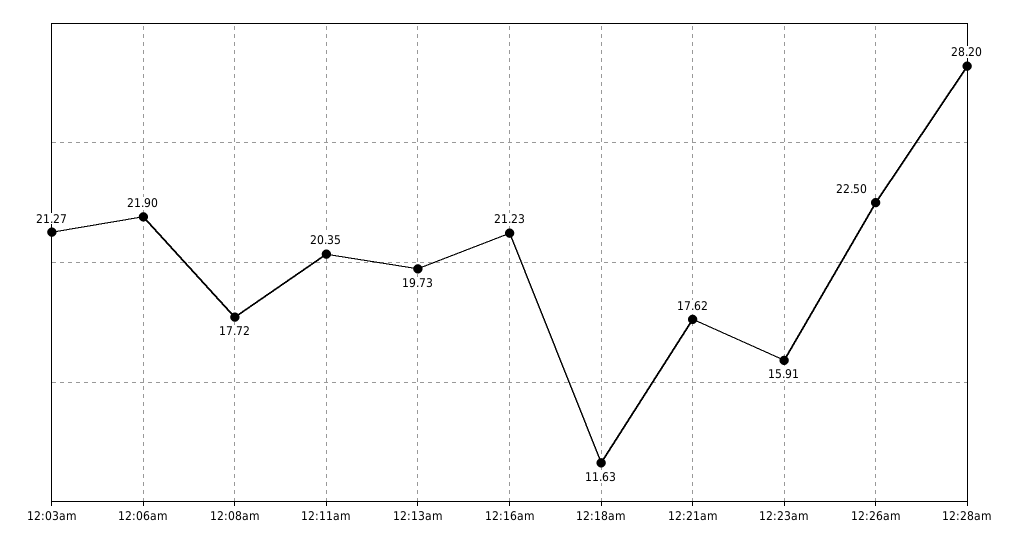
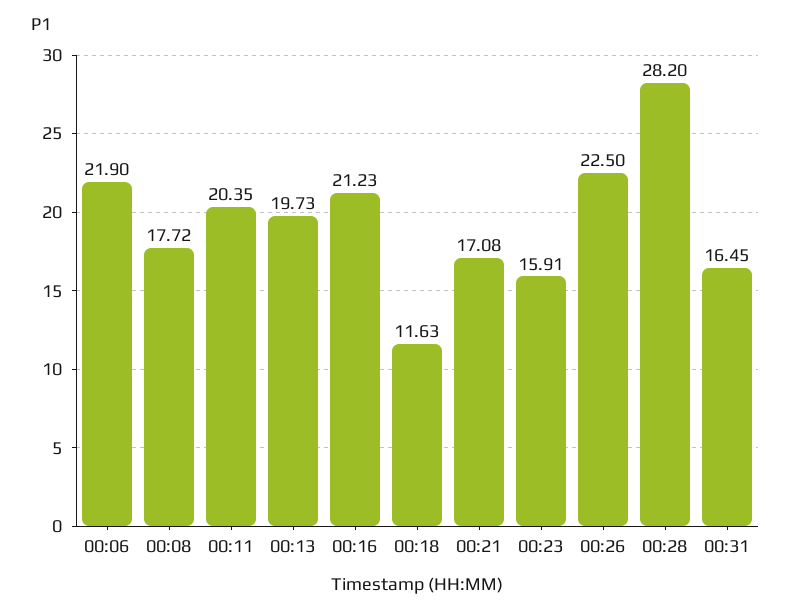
12:03am: 21.27 -> none
12:21am: 17.62 -> 17.08
00:31: none -> 16.45

